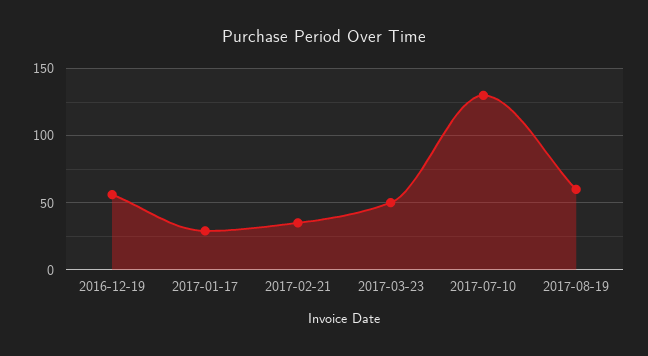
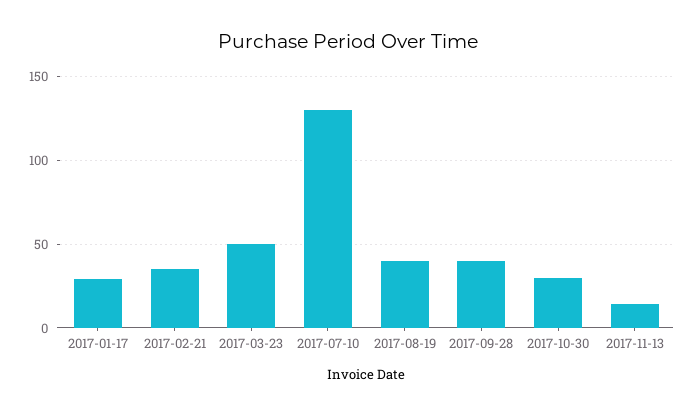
2016-12-19: 55 -> none
2017-08-19: 60 -> 40
2017-09-28: none -> 40
2017-10-30: none -> 30
2017-11-13: none -> 15

